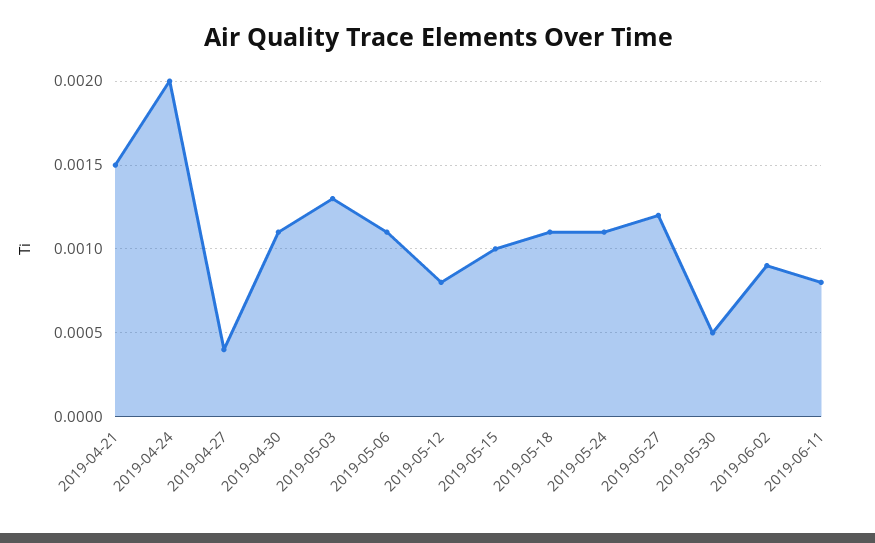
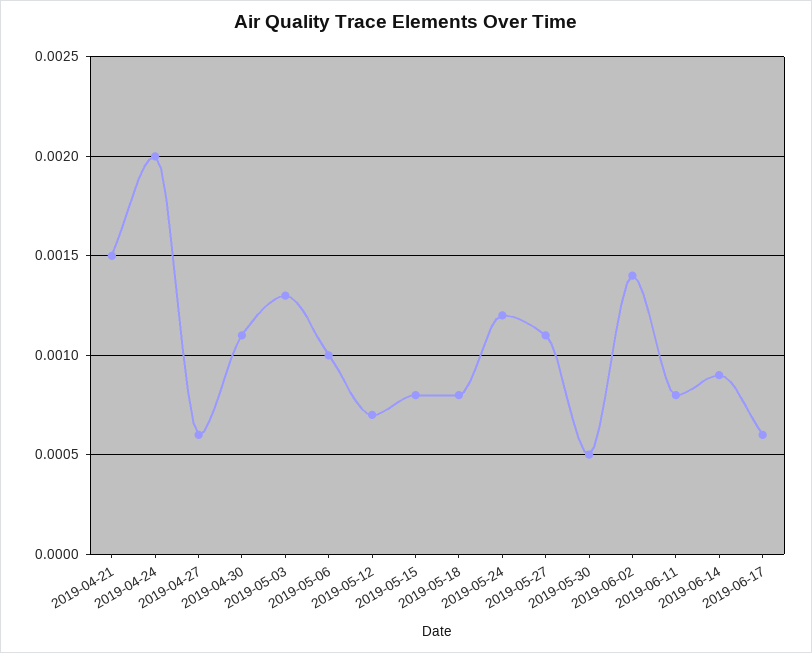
2019-04-27: 0.0004 -> 0.0006
2019-05-06: 0.0011 -> 0.001
2019-05-12: 0.0008 -> 0.0007
2019-05-15: 0.001 -> 0.0008
2019-05-18: 0.0011 -> 0.0008
2019-05-24: 0.0011 -> 0.0012
2019-05-27: 0.0012 -> 0.0011
2019-06-02: 0.0009 -> 0.0014
2019-06-14: none -> 0.0009
2019-06-17: none -> 0.0006

